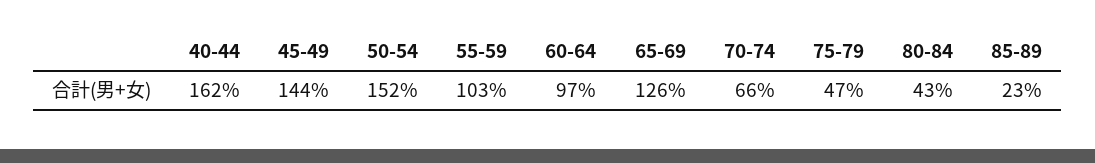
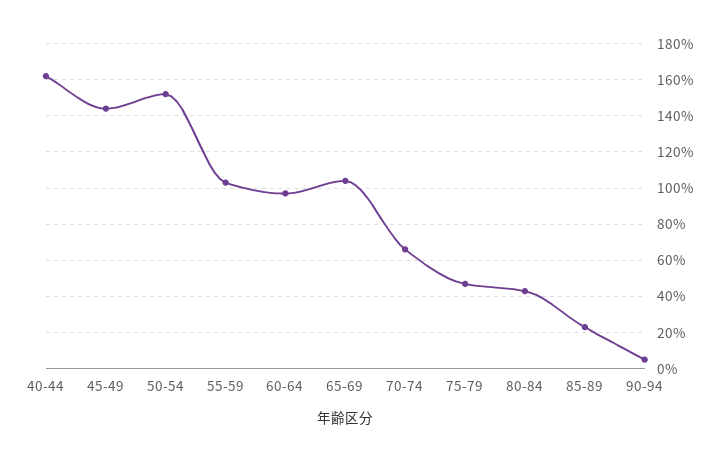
65-69: 126 -> 105
90-94: none -> 5

